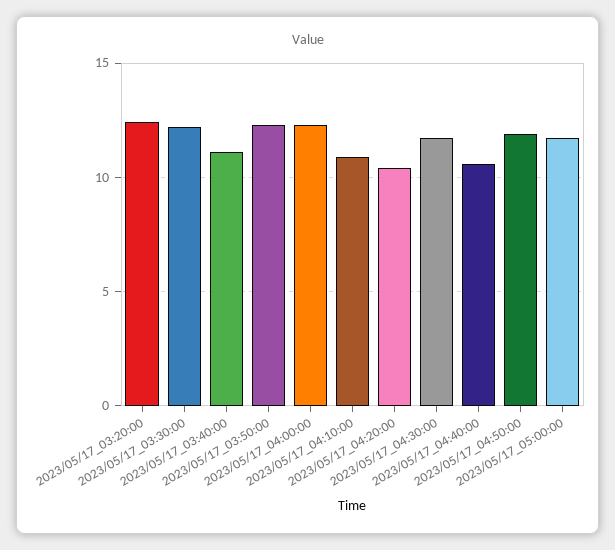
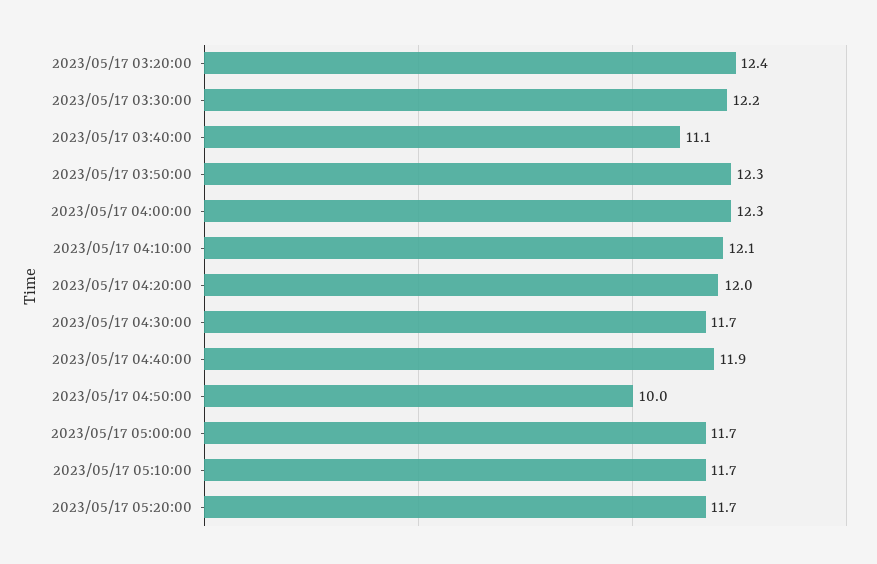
2023/05/17_04:10:00: 11 -> 12.1
2023/05/17_04:20:00: 10.5 -> 12
2023/05/17_04:40:00: 10.5 -> 11.9
2023/05/17_04:50:00: 12 -> 10
2023/05/17 05:10:00: none -> 11.7
2023/05/17 05:20:00: none -> 11.7

